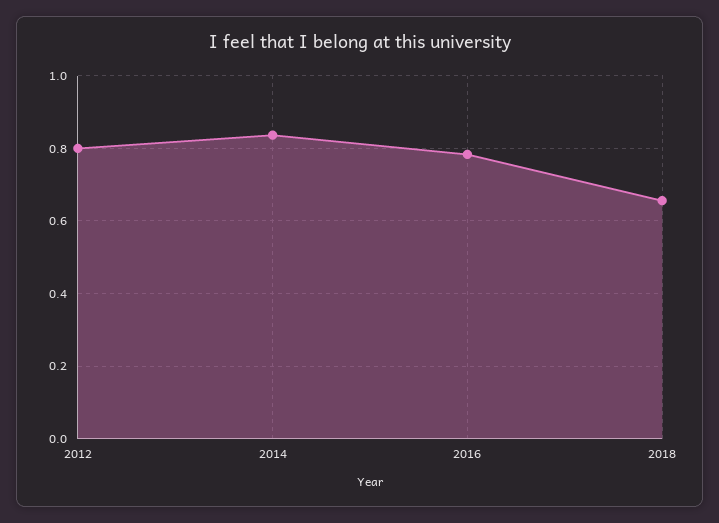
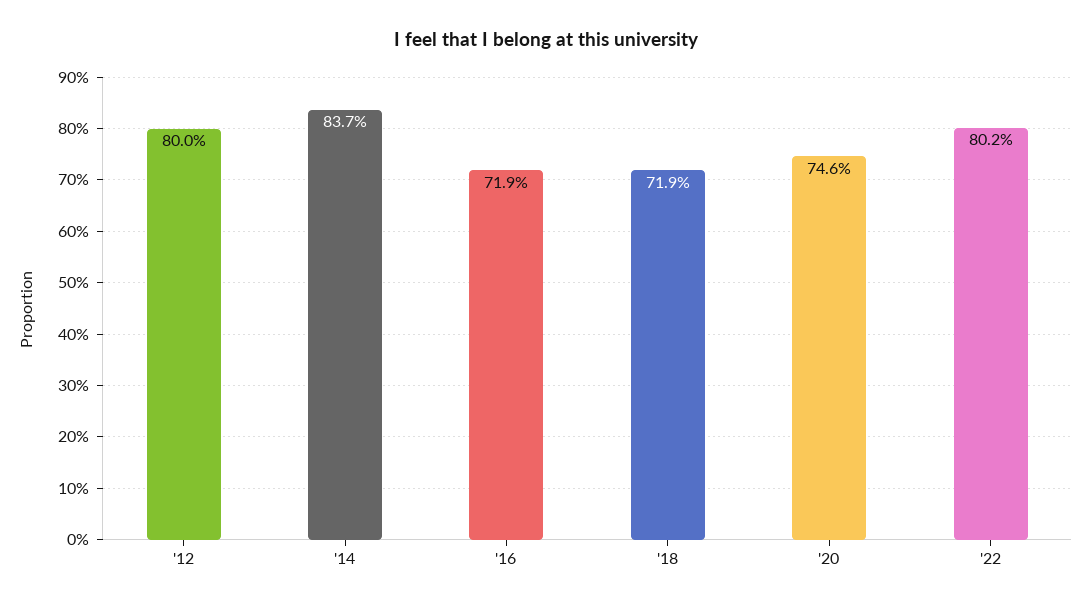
2016: 0.78 -> 0.719
2018: 0.66 -> 0.719
'20: none -> 0.746
'22: none -> 0.802

